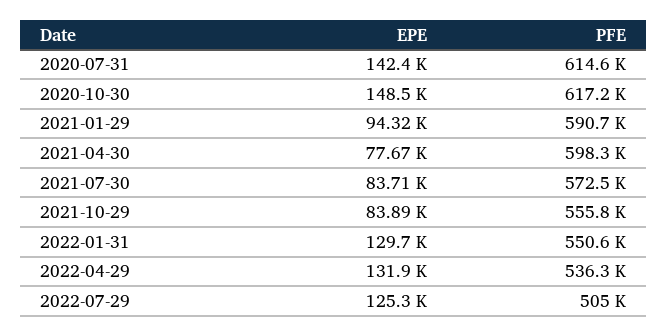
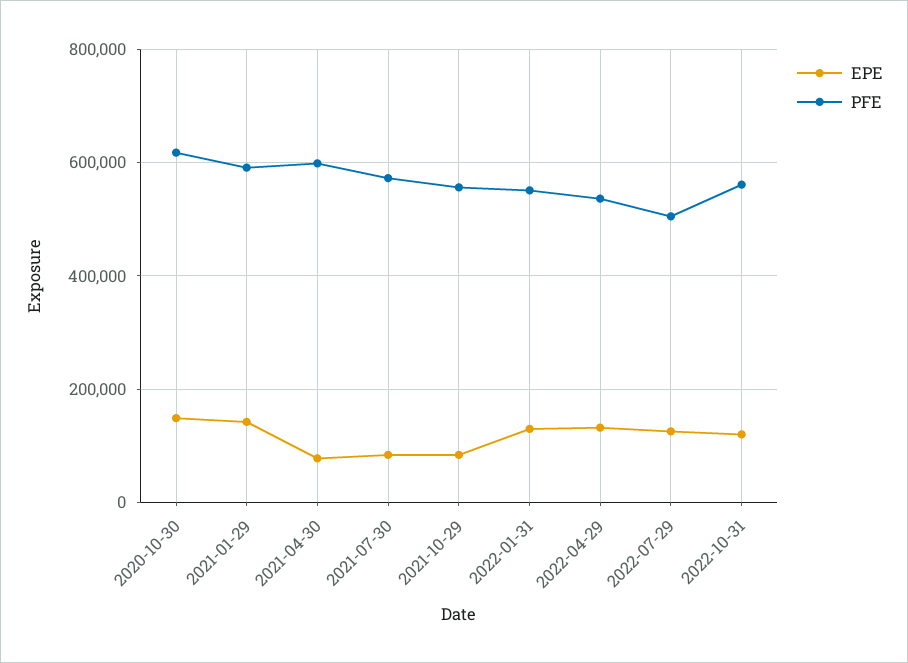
EPE, 2020-07-31: 142400 -> none
PFE, 2020-07-31: 614600 -> none
EPE, 2021-01-29: 94320 -> 140000
EPE, 2022-10-31: none -> 120000
PFE, 2022-10-31: none -> 560000

